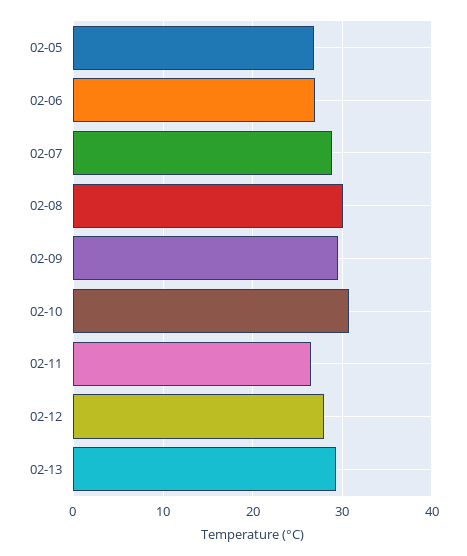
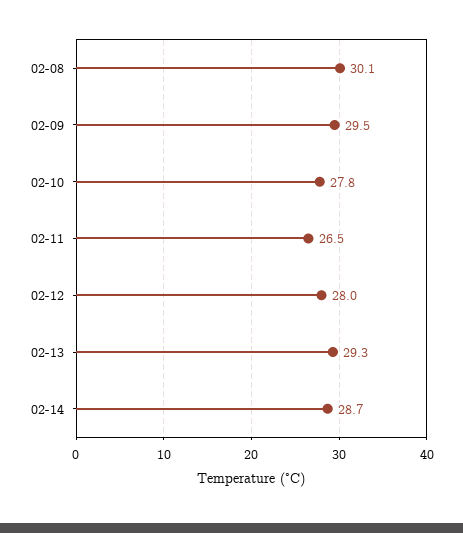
02-05: 27 -> none
02-06: 27 -> none
02-07: 29 -> none
02-10: 31 -> 27.8
02-14: none -> 28.7

